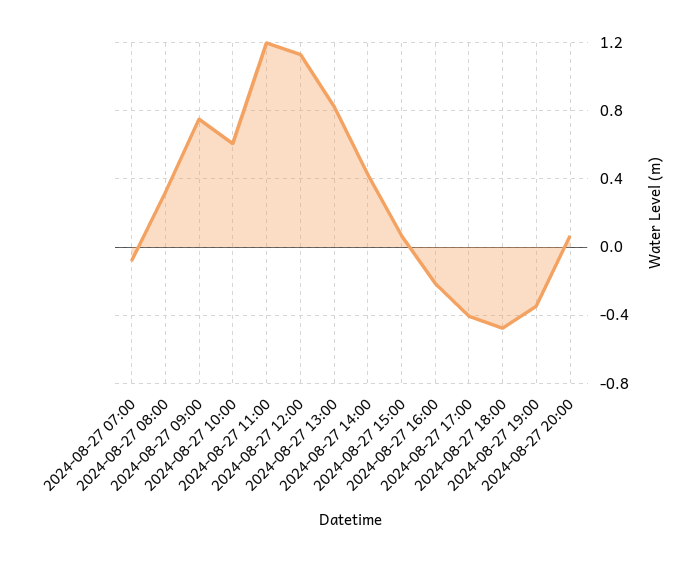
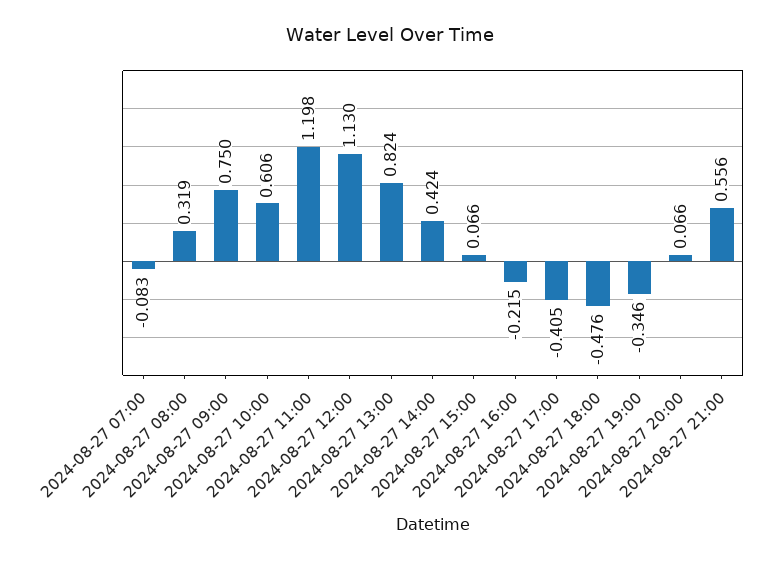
2024-08-27 21:00: none -> 0.556

